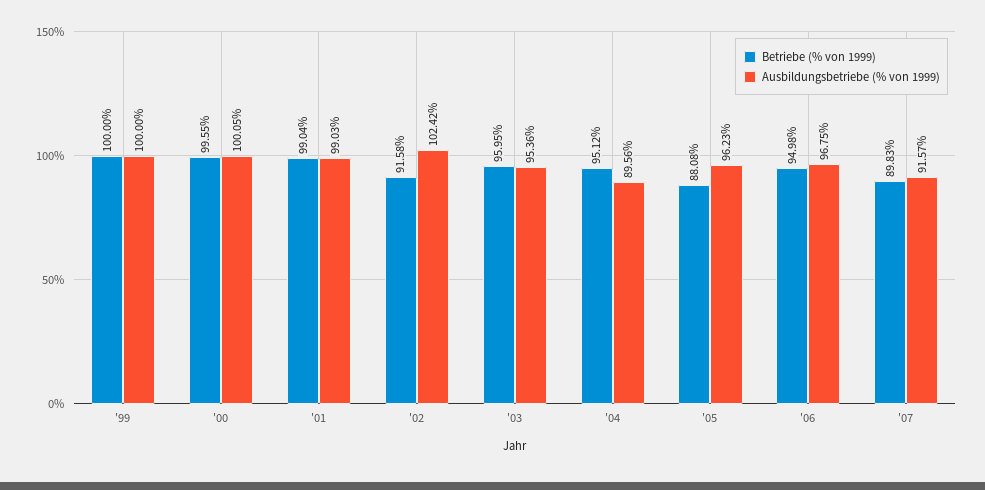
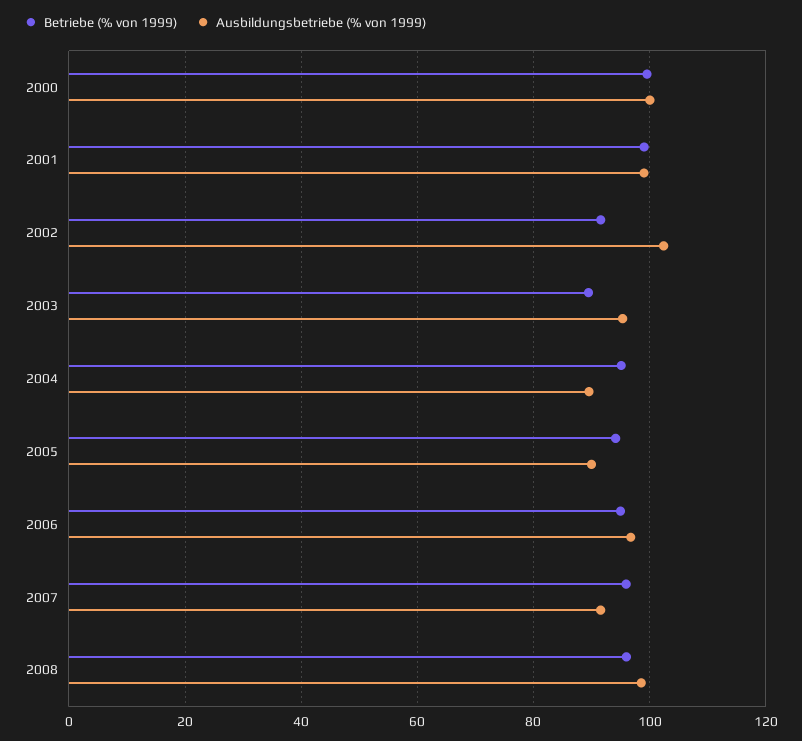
Betriebe (% von 1999), '99: 100 -> none
Ausbildungsbetriebe (% von 1999), '99: 100 -> none
Betriebe (% von 1999), '03: 95.95 -> 90
Betriebe (% von 1999), '05: 88.08 -> 94
Ausbildungsbetriebe (% von 1999), '05: 96.23 -> 90
Betriebe (% von 1999), '07: 89.83 -> 96
Betriebe (% von 1999), 2008: none -> 96
Ausbildungsbetriebe (% von 1999), 2008: none -> 98

